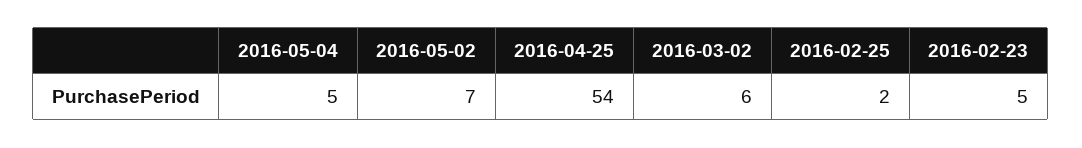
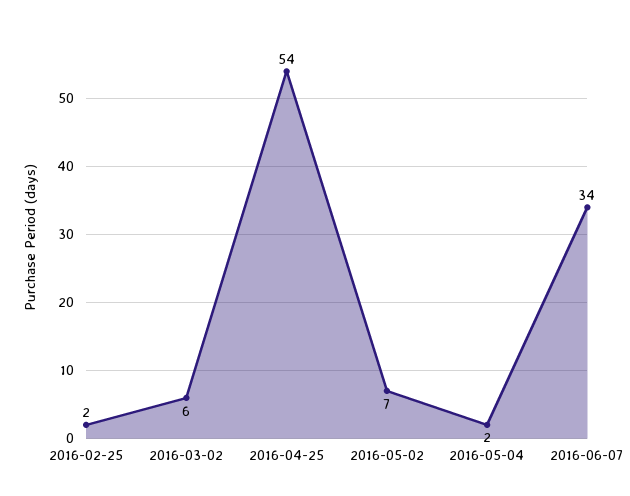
2016-05-04: 5 -> 2
2016-02-23: 5 -> none
2016-06-07: none -> 34

